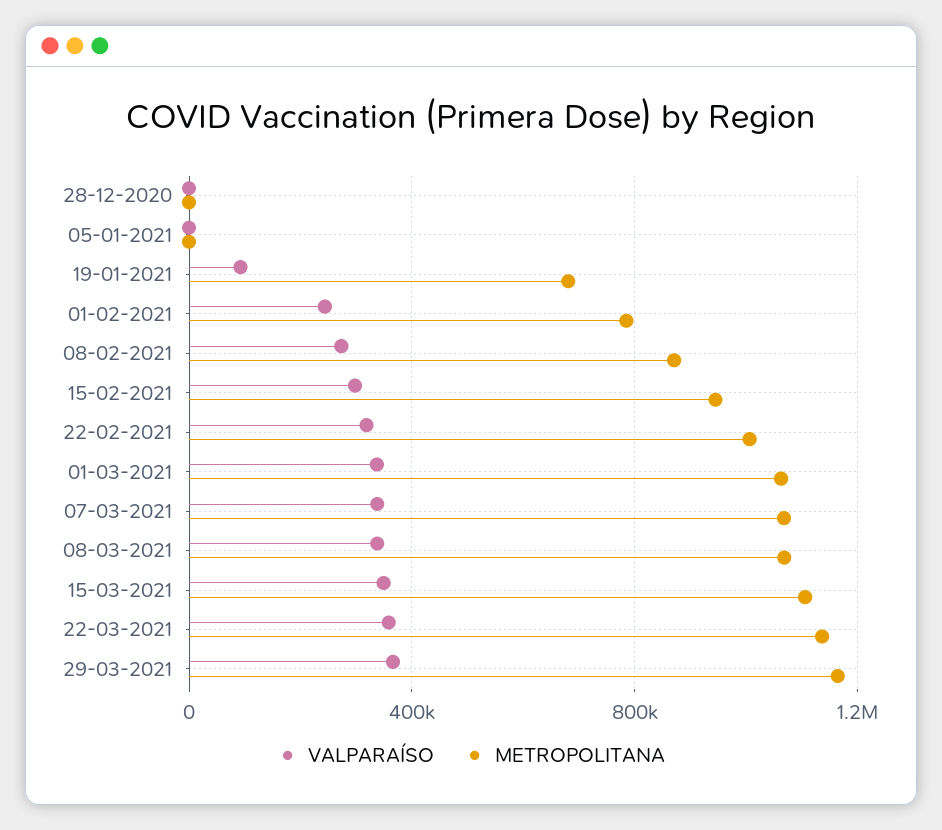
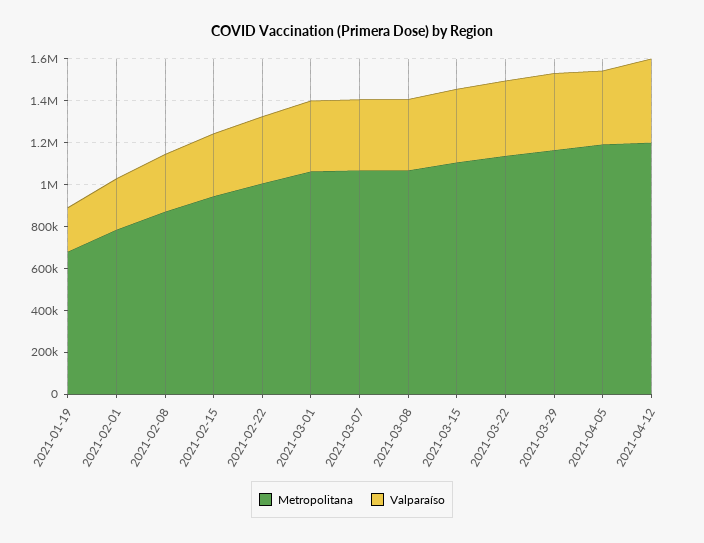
VALPARAÍSO, 28-12-2020: 0 -> none
METROPOLITANA, 28-12-2020: 0 -> none
VALPARAÍSO, 05-01-2021: 0 -> none
METROPOLITANA, 05-01-2021: 0 -> none
VALPARAÍSO, 19-01-2021: 100000 -> 200000
METROPOLITANA, 2021-04-05: none -> 1200000
VALPARAÍSO, 2021-04-05: none -> 350000
METROPOLITANA, 2021-04-12: none -> 1200000
VALPARAÍSO, 2021-04-12: none -> 400000

